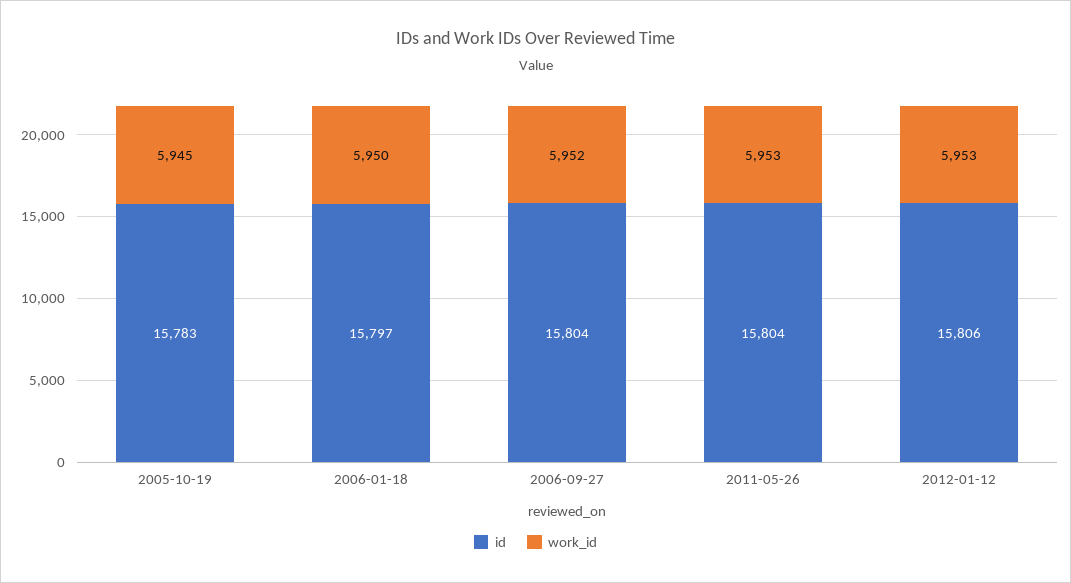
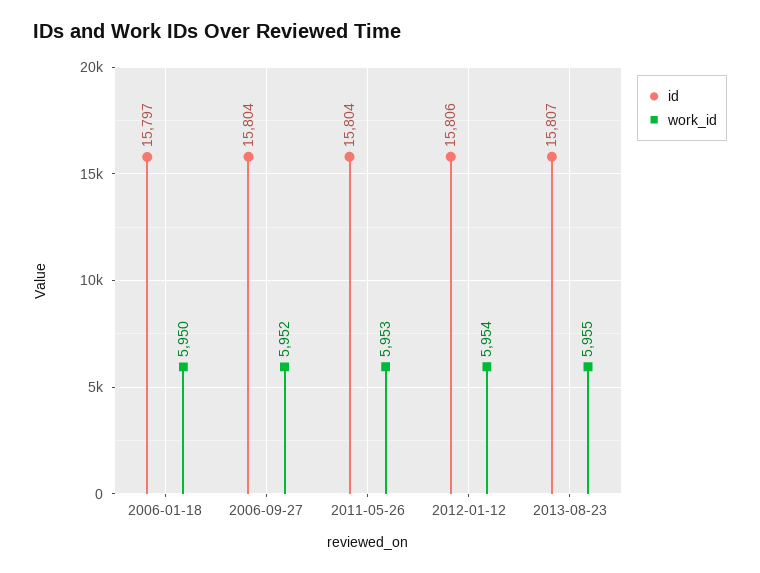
id, 2005-10-19: 15783 -> none
work_id, 2005-10-19: 5945 -> none
work_id, 2012-01-12: 5953 -> 5954
id, 2013-08-23: none -> 15807
work_id, 2013-08-23: none -> 5955

